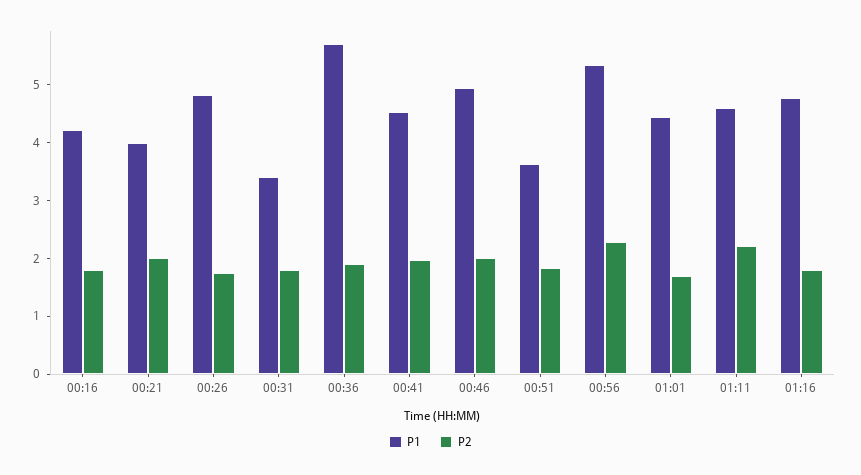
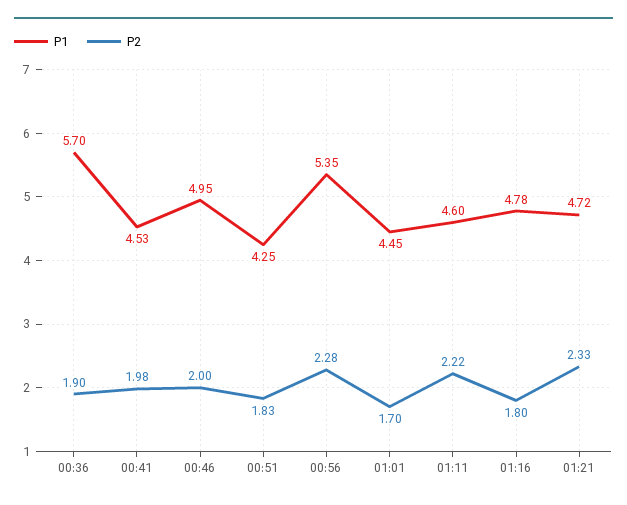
P1, 00:16: 4.2 -> none
P2, 00:16: 1.8 -> none
P1, 00:21: 4 -> none
P2, 00:21: 2 -> none
P1, 00:26: 4.8 -> none
P2, 00:26: 1.8 -> none
P1, 00:31: 3.4 -> none
P2, 00:31: 1.8 -> none
P1, 00:51: 3.6 -> 4.25
P1, 01:21: none -> 4.72
P2, 01:21: none -> 2.33

